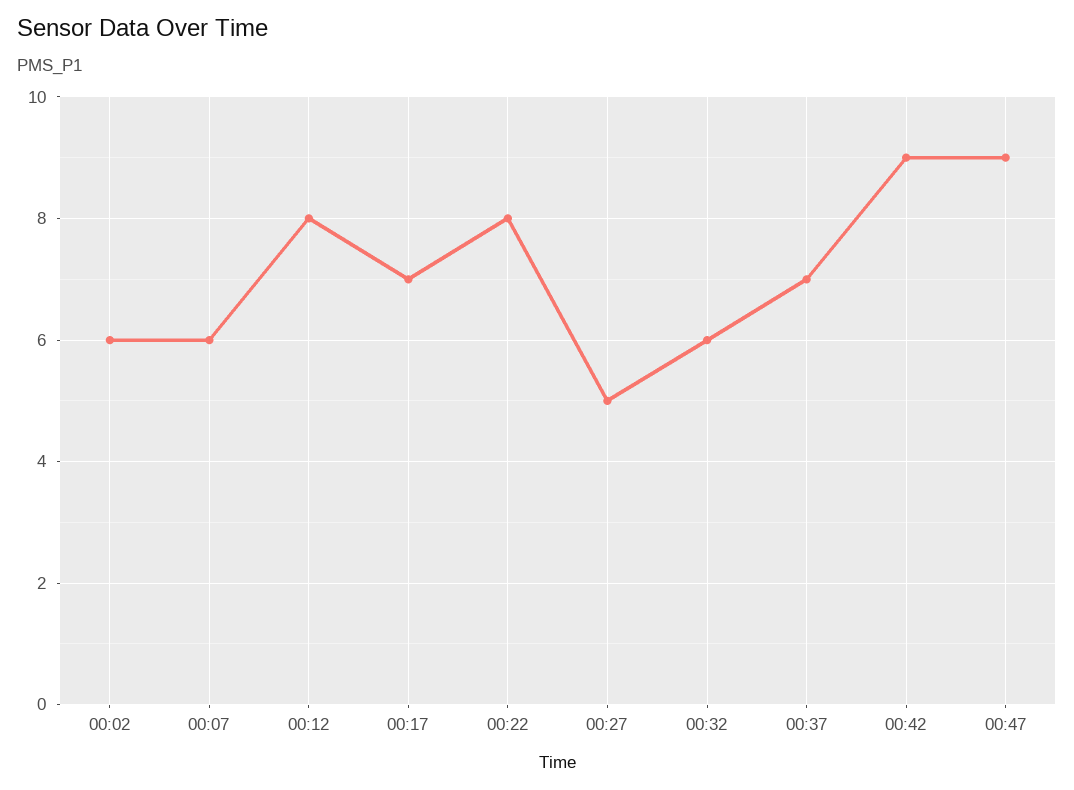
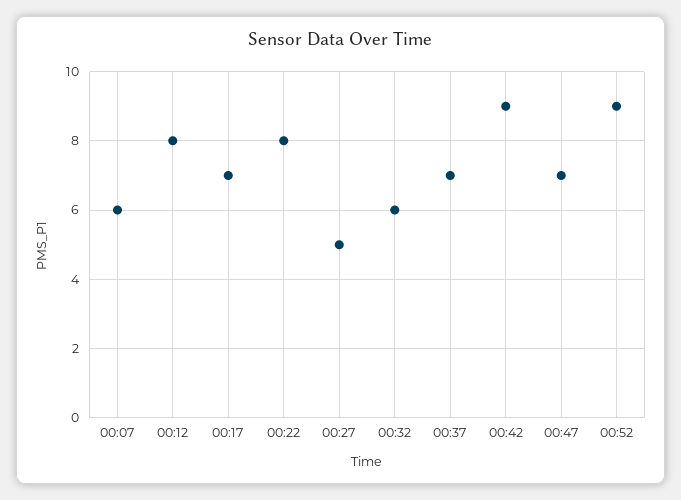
00:02: 6 -> none
00:47: 9 -> 7
00:52: none -> 9

